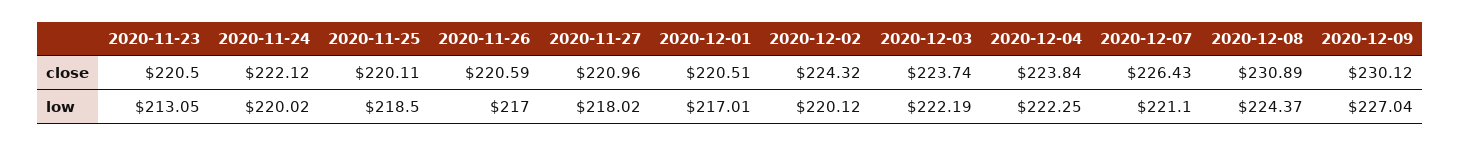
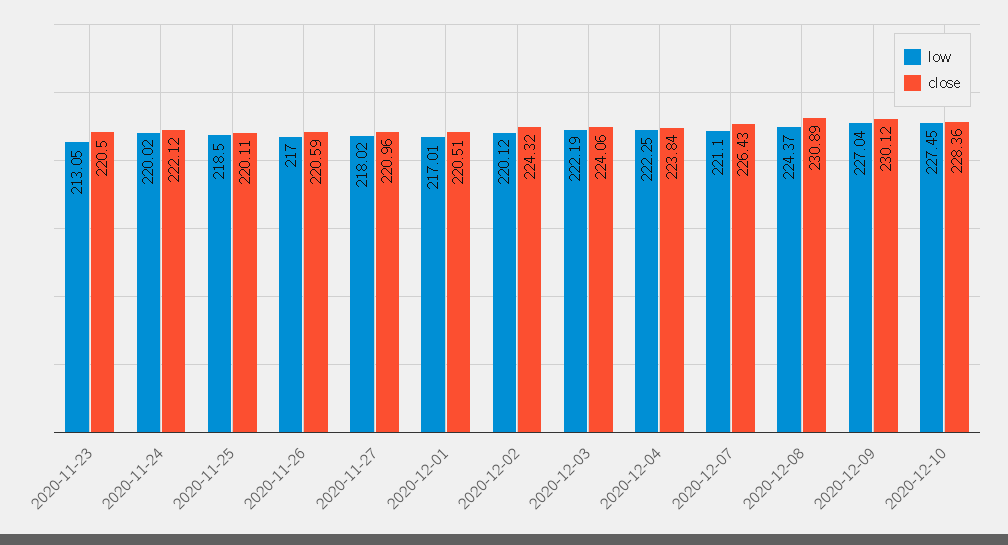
close, 2020-12-03: 223.74 -> 224.06
low, 2020-12-10: none -> 227.45
close, 2020-12-10: none -> 228.36

